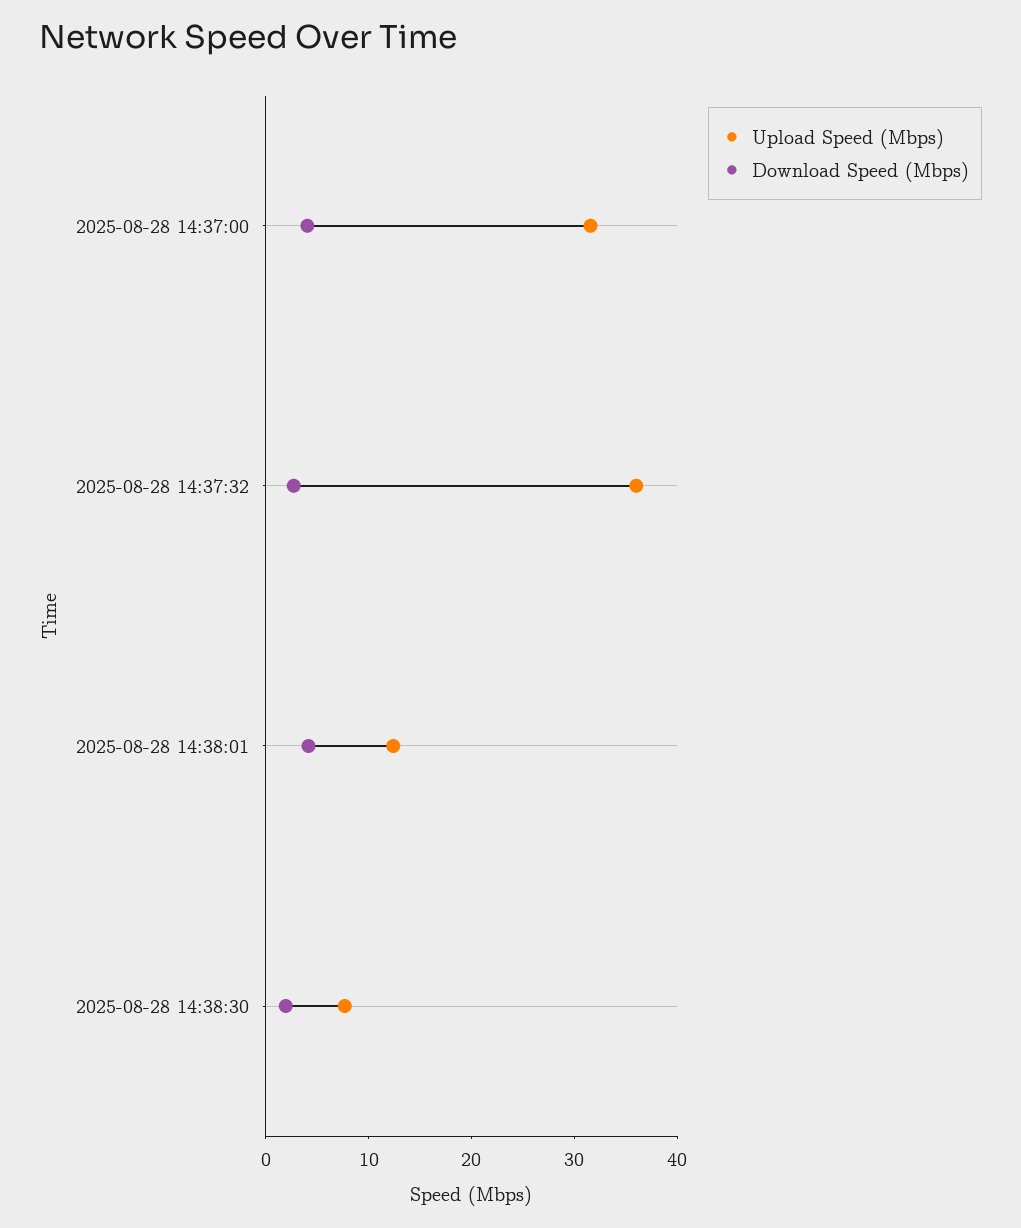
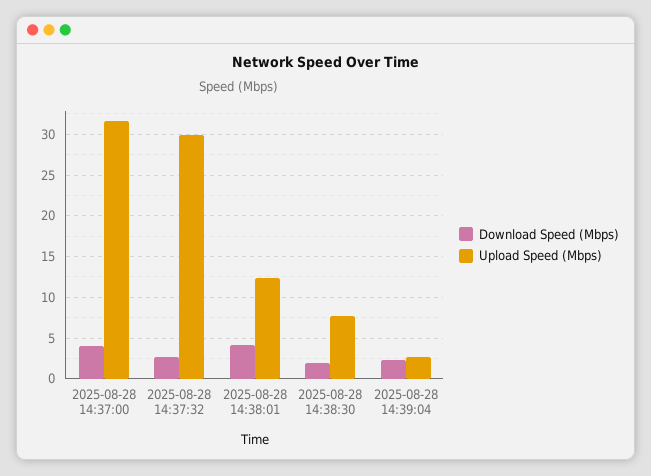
Upload Speed (Mbps), 2025-08-28 14:37:32: 36 -> 30
Download Speed (Mbps), 2025-08-28 14:39:04: none -> 2
Upload Speed (Mbps), 2025-08-28 14:39:04: none -> 3

